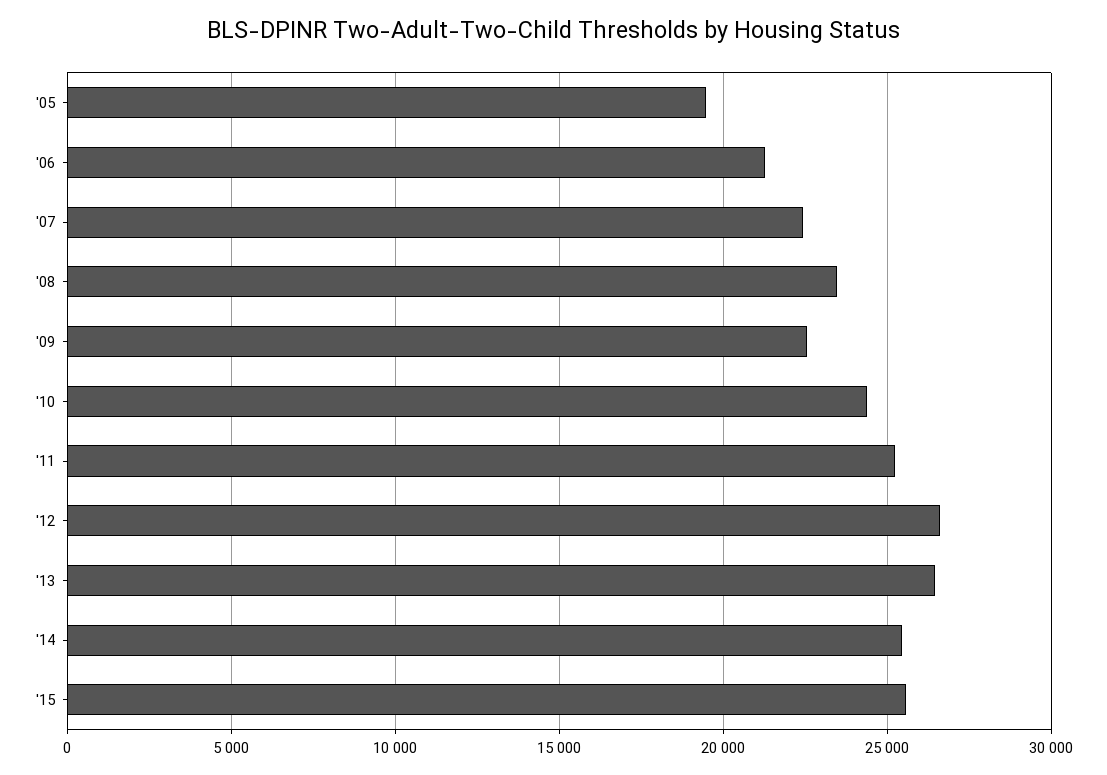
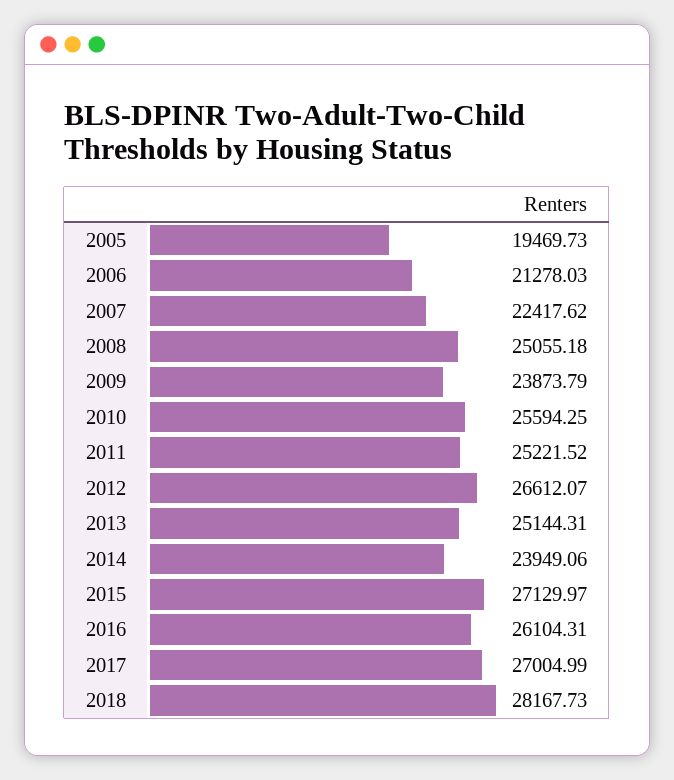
'08: 23500 -> 25055.18
'09: 22500 -> 23873.79
'10: 24500 -> 25594.25
'13: 26500 -> 25144.31
'14: 25500 -> 23949.06
'15: 25500 -> 27129.97
2016: none -> 26104.31
2017: none -> 27004.99
2018: none -> 28167.73

